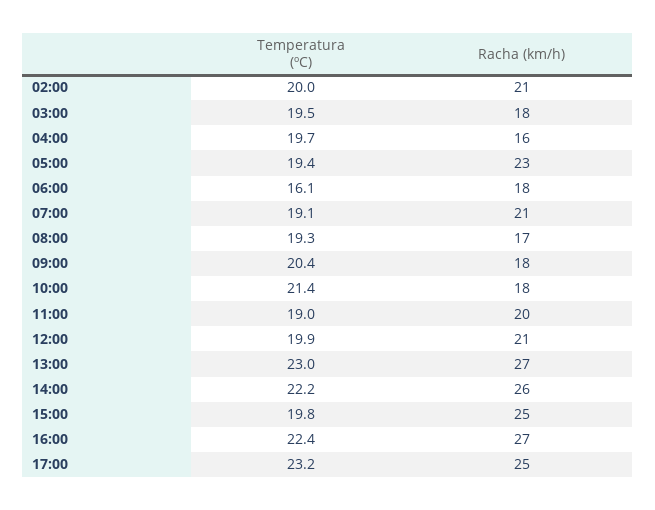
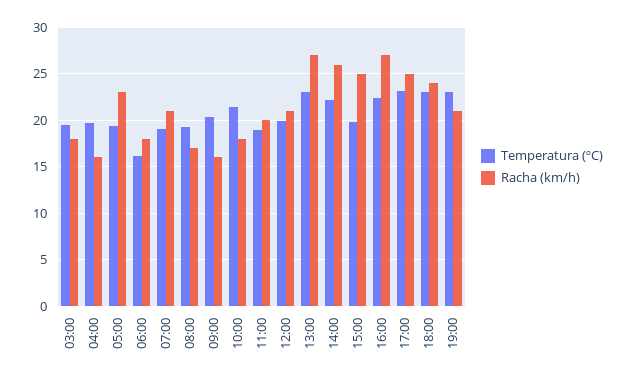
Temperatura (ºC), 02:00: 20 -> none
Racha (km/h), 02:00: 21 -> none
Racha (km/h), 09:00: 18 -> 16
Temperatura (ºC), 18:00: none -> 23
Racha (km/h), 18:00: none -> 24
Temperatura (ºC), 19:00: none -> 23
Racha (km/h), 19:00: none -> 21

